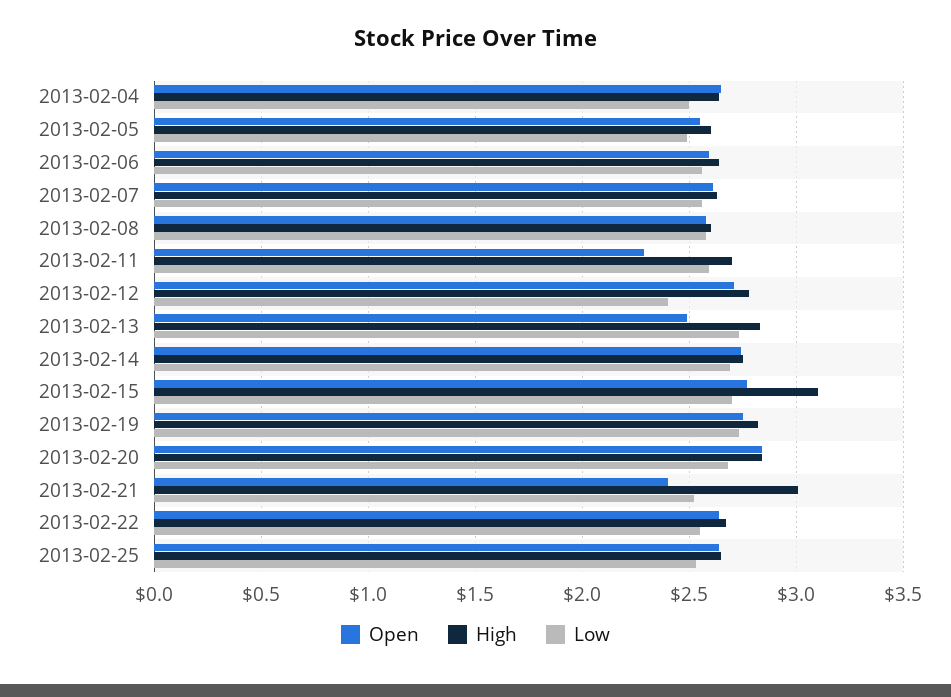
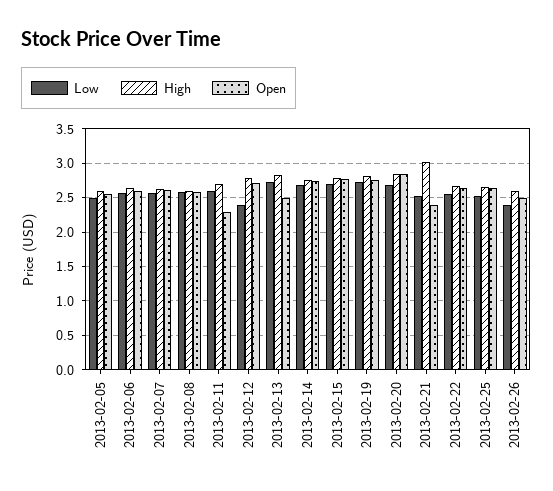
Open, 2013-02-04: 2.65 -> none
High, 2013-02-04: 2.65 -> none
Low, 2013-02-04: 2.5 -> none
High, 2013-02-15: 3.1 -> 2.8
Low, 2013-02-26: none -> 2.4
High, 2013-02-26: none -> 2.6
Open, 2013-02-26: none -> 2.5

